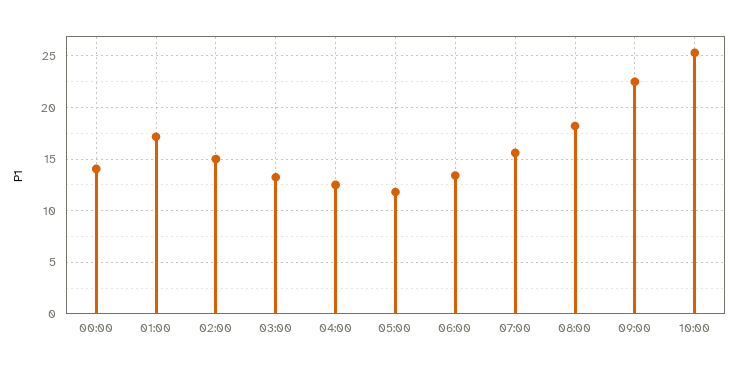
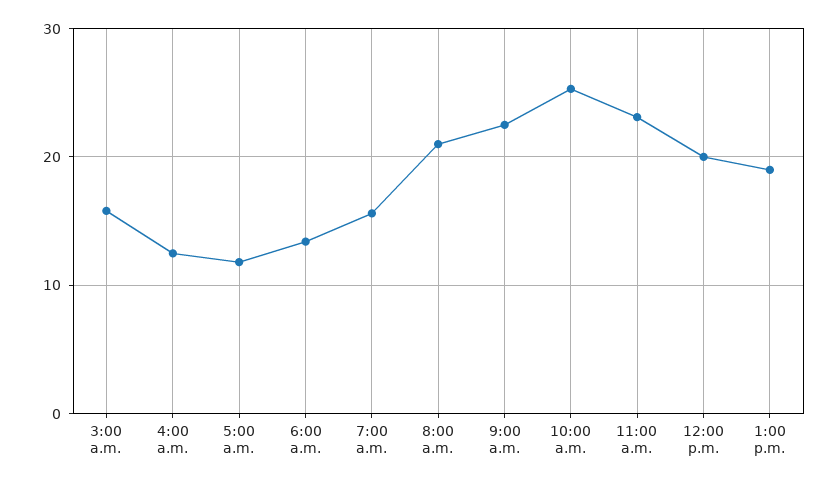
00:00: 14 -> none
01:00: 17 -> none
02:00: 15 -> none
03:00: 13 -> 16
08:00: 18 -> 21
11:00 a.m.: none -> 23
12:00 p.m.: none -> 20
1:00 p.m.: none -> 19

